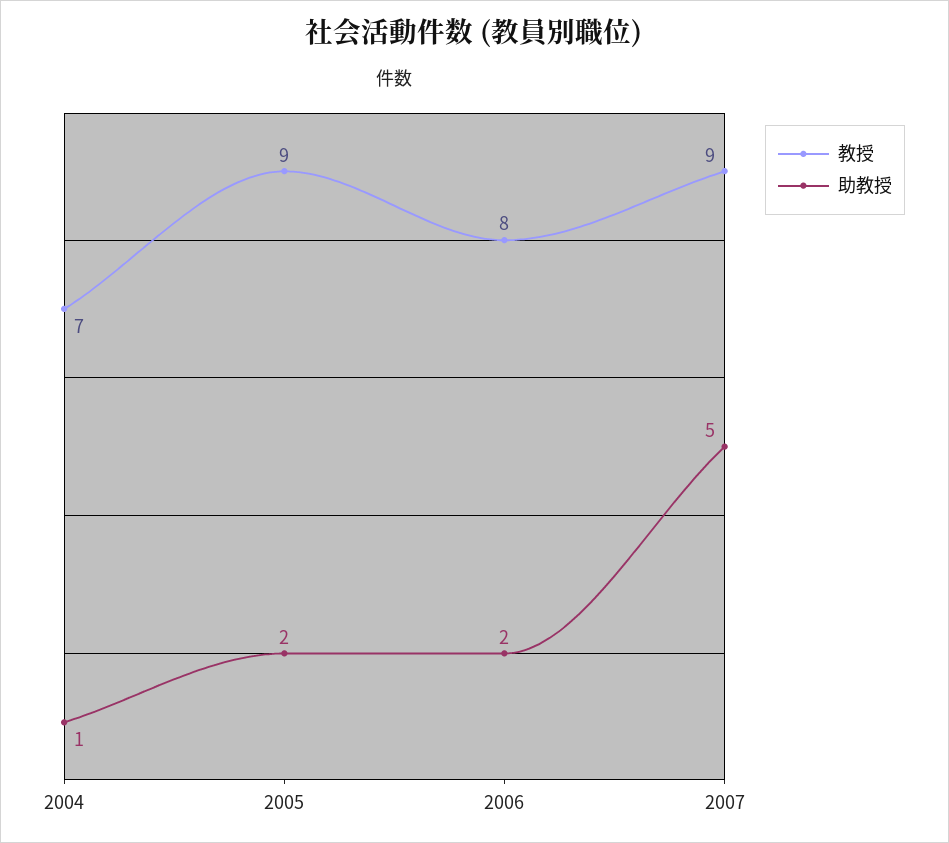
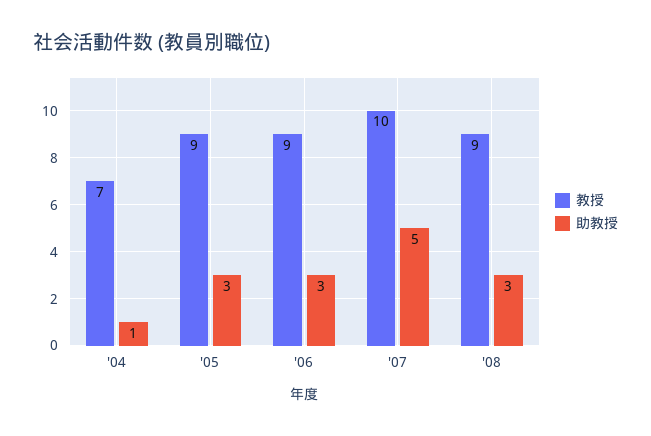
助教授, 2005: 2 -> 3
教授, 2006: 8 -> 9
助教授, 2006: 2 -> 3
教授, 2007: 9 -> 10
教授, '08: none -> 9
助教授, '08: none -> 3

